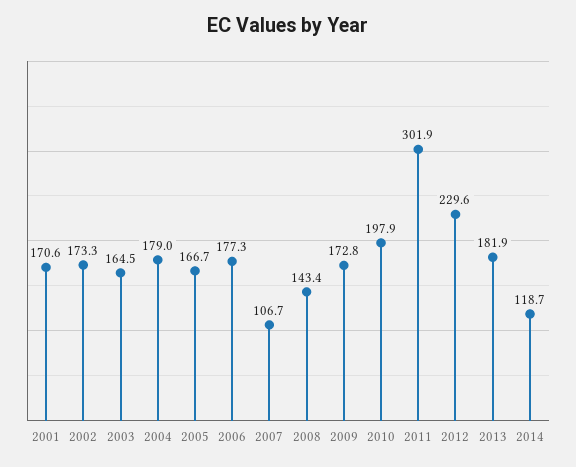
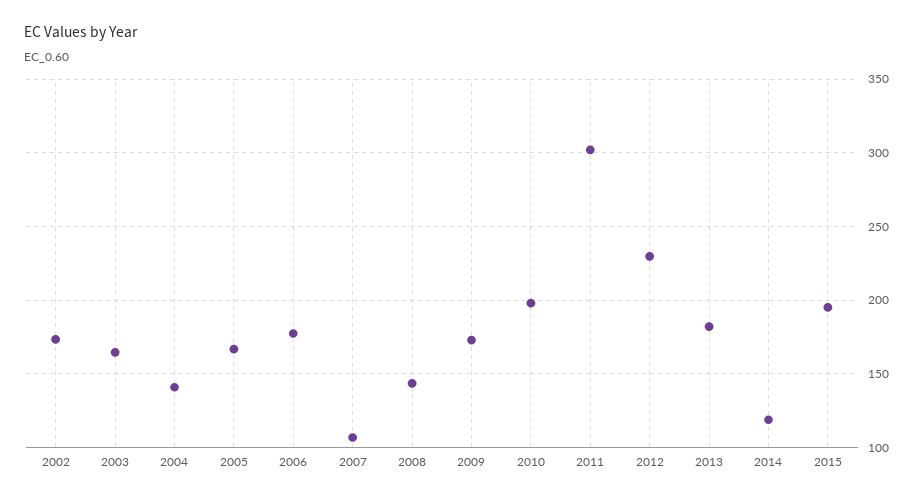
2001: 170.6 -> none
2004: 179 -> 140
2015: none -> 195

